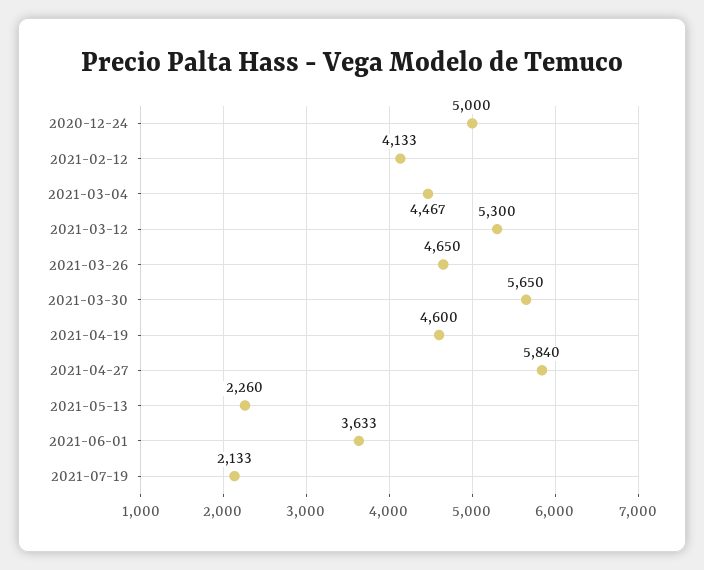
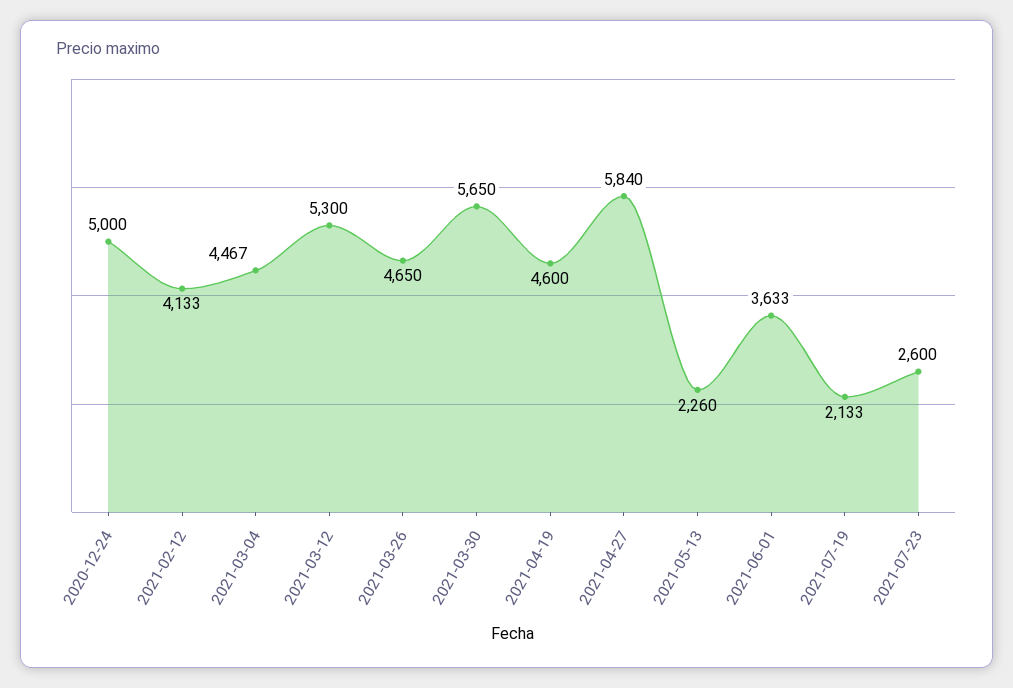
2021-07-23: none -> 2600

